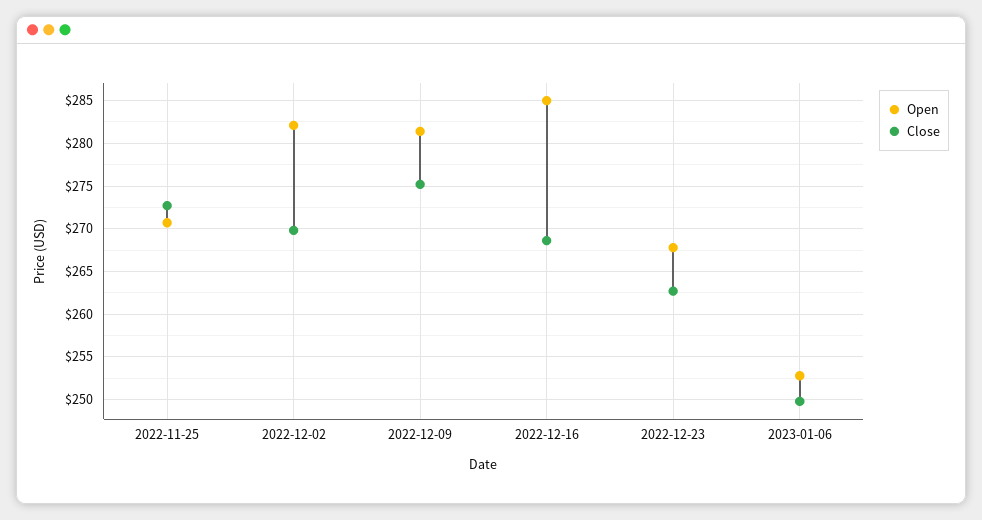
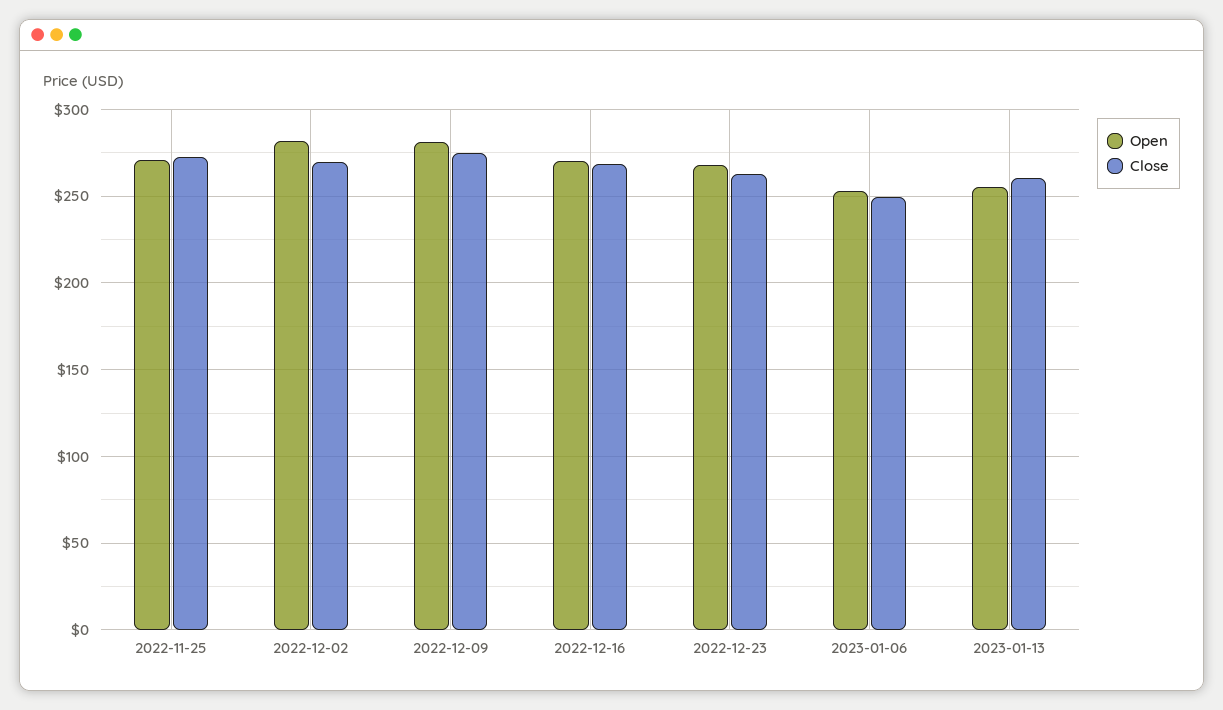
Open, 2022-12-16: 285 -> 270
Open, 2023-01-13: none -> 255
Close, 2023-01-13: none -> 260

